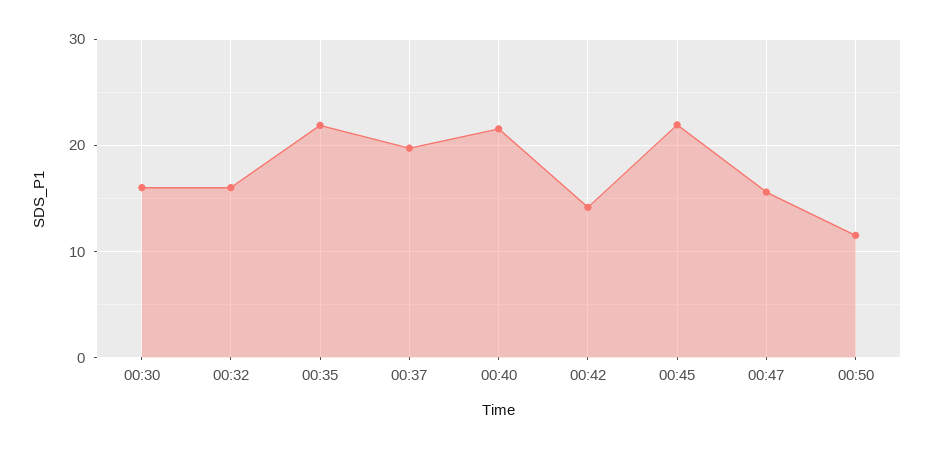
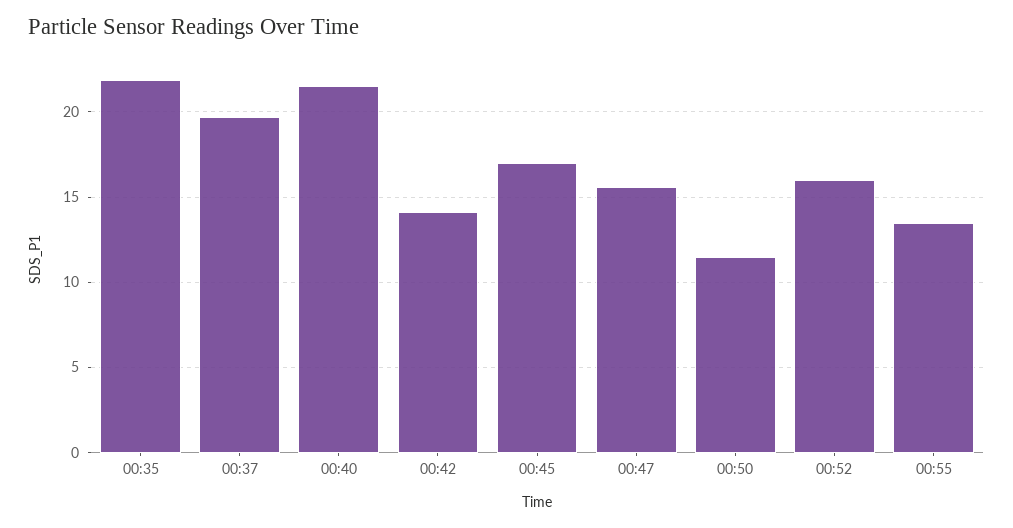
00:30: 16 -> none
00:32: 16 -> none
00:45: 22 -> 17
00:52: none -> 16
00:55: none -> 13.5

